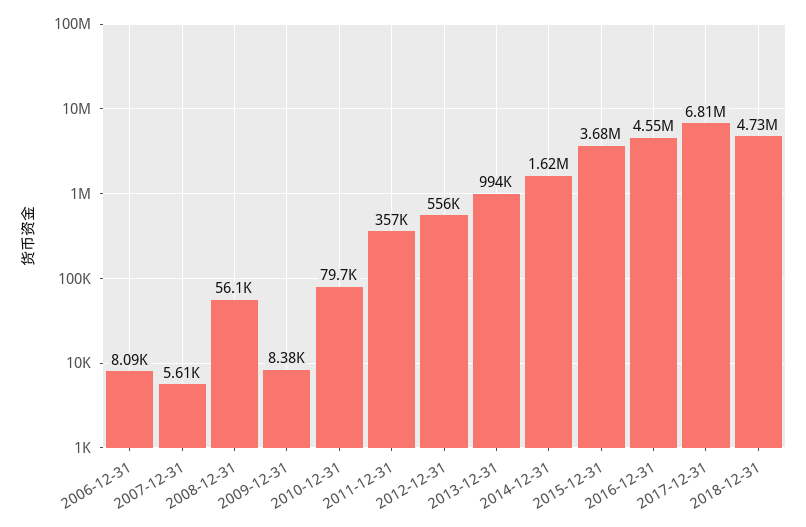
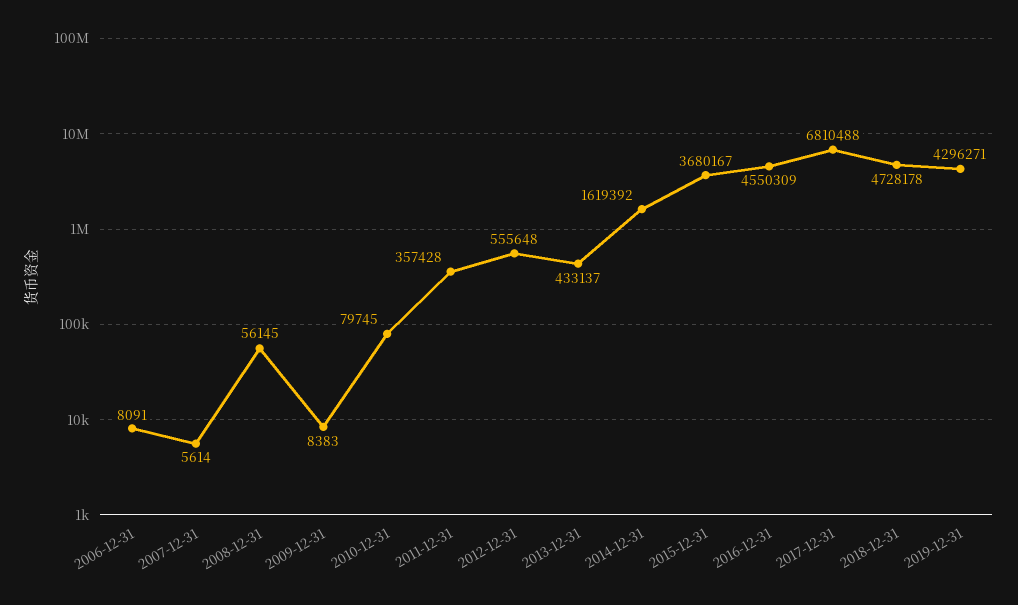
2013-12-31: 994000 -> 433137
2019-12-31: none -> 4296271

